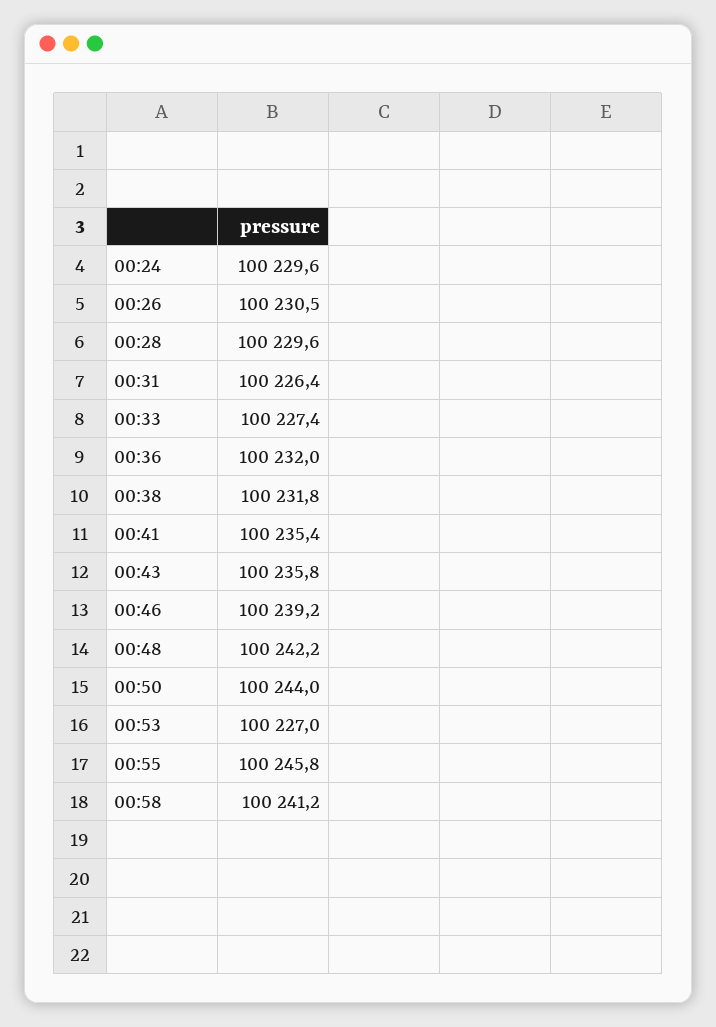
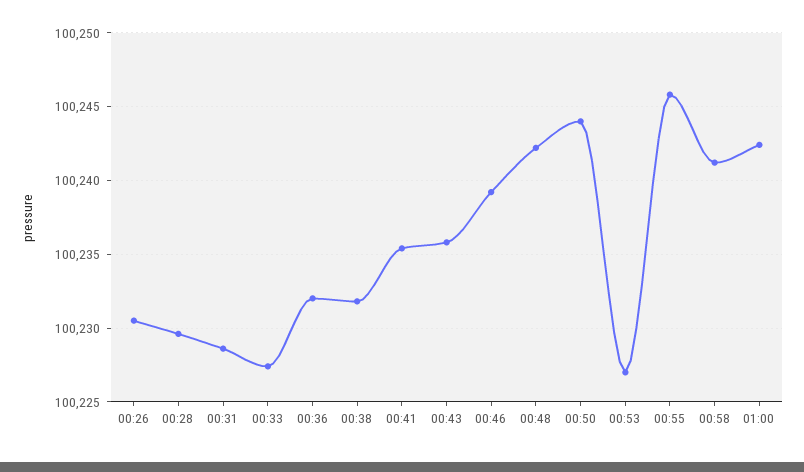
00:24: 100229.6 -> none
00:31: 100226.4 -> 100228.5
01:00: none -> 100242.5

